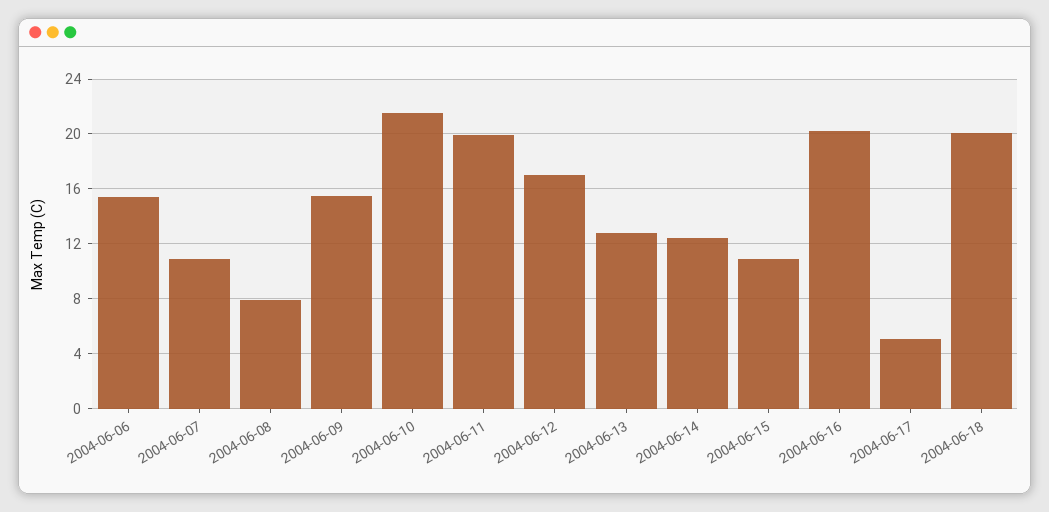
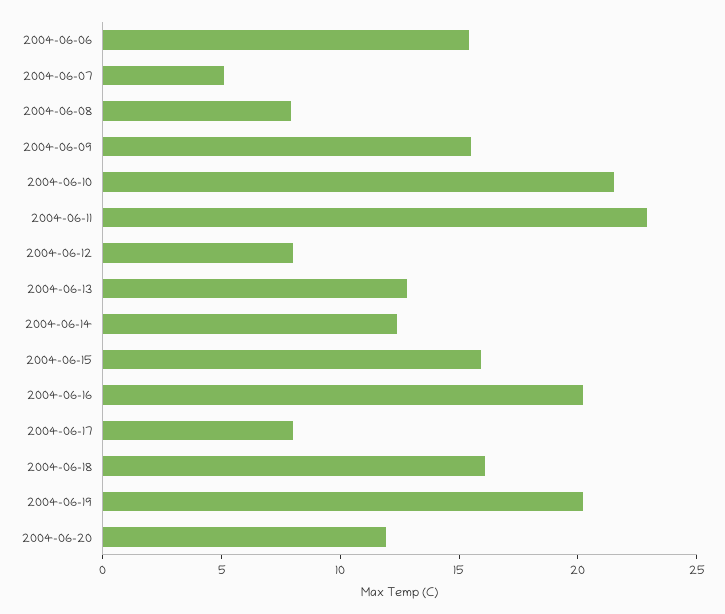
2004-06-07: 11 -> 5
2004-06-11: 20 -> 23
2004-06-12: 17 -> 8
2004-06-15: 11 -> 16
2004-06-17: 5 -> 8
2004-06-18: 20 -> 16
2004-06-19: none -> 20
2004-06-20: none -> 12

